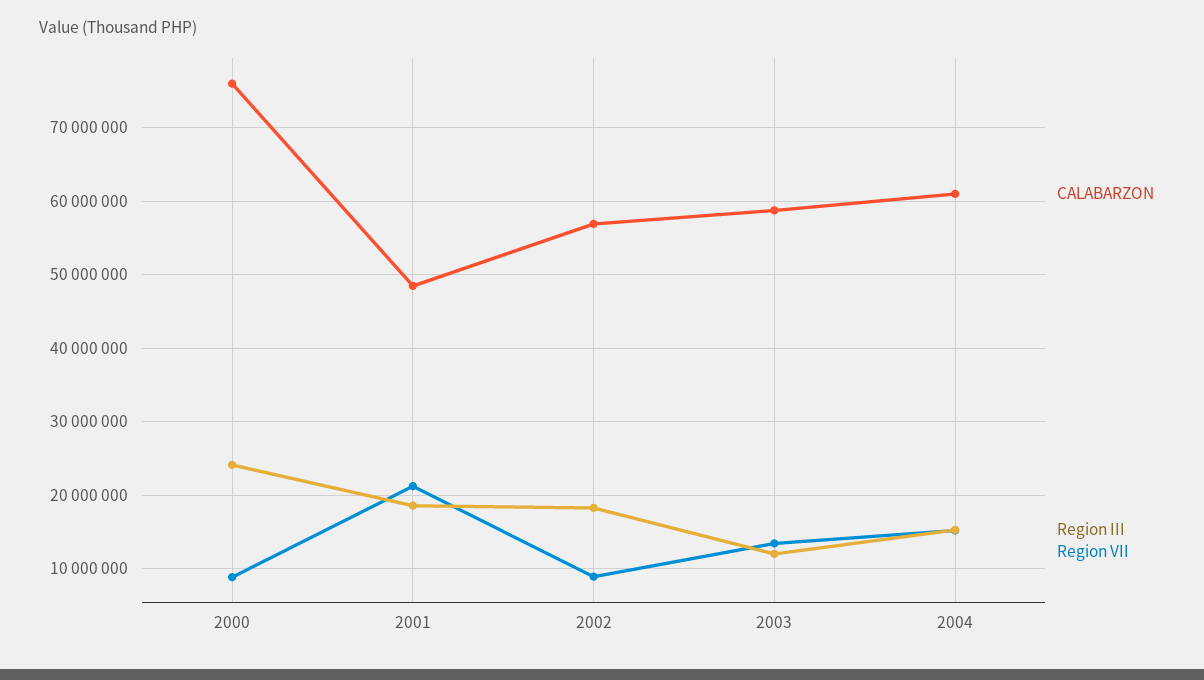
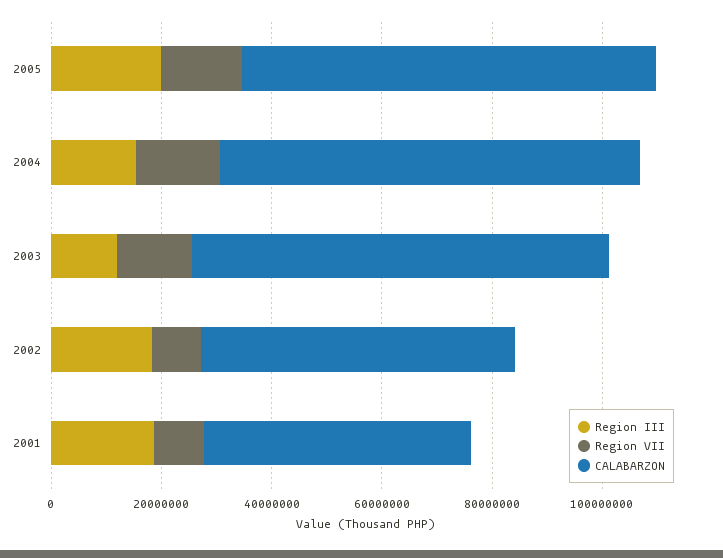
CALABARZON, 2000: 76000000 -> none
Region III, 2000: 24000000 -> none
Region VII, 2000: 9000000 -> none
Region VII, 2001: 21000000 -> 10000000
CALABARZON, 2003: 59000000 -> 75000000
CALABARZON, 2004: 61000000 -> 75000000
Region III, 2005: none -> 20000000
Region VII, 2005: none -> 15000000
CALABARZON, 2005: none -> 75000000

